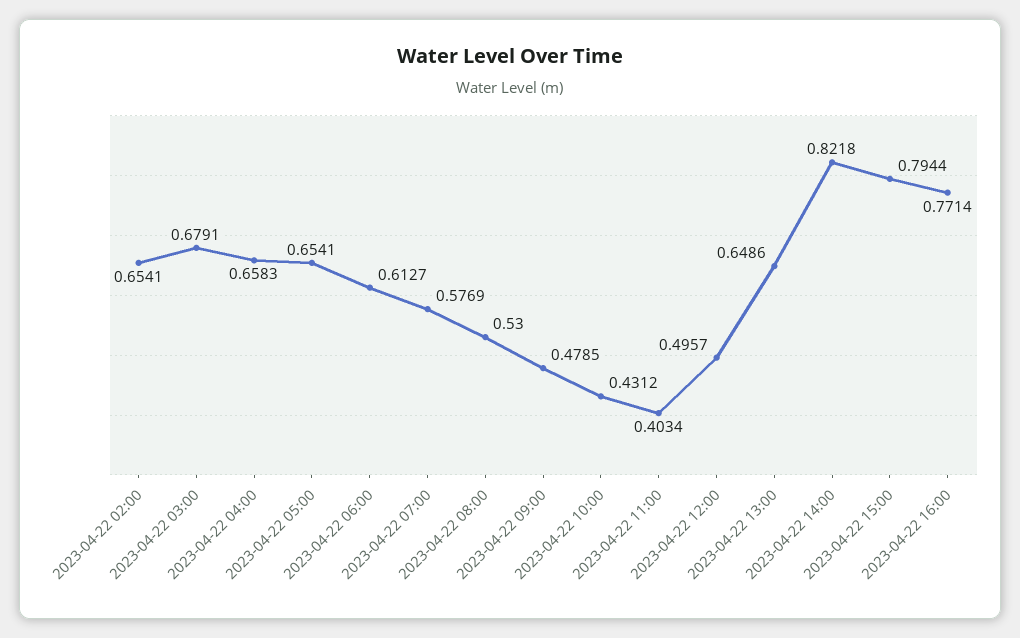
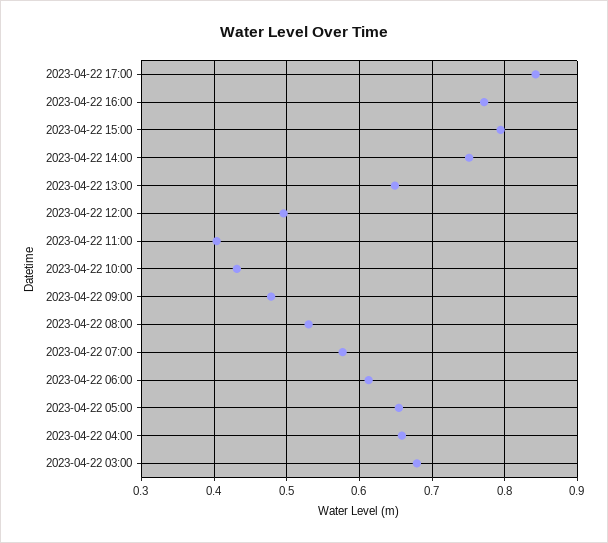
2023-04-22 02:00: 0.6541 -> none
2023-04-22 14:00: 0.8218 -> 0.75
2023-04-22 17:00: none -> 0.84

